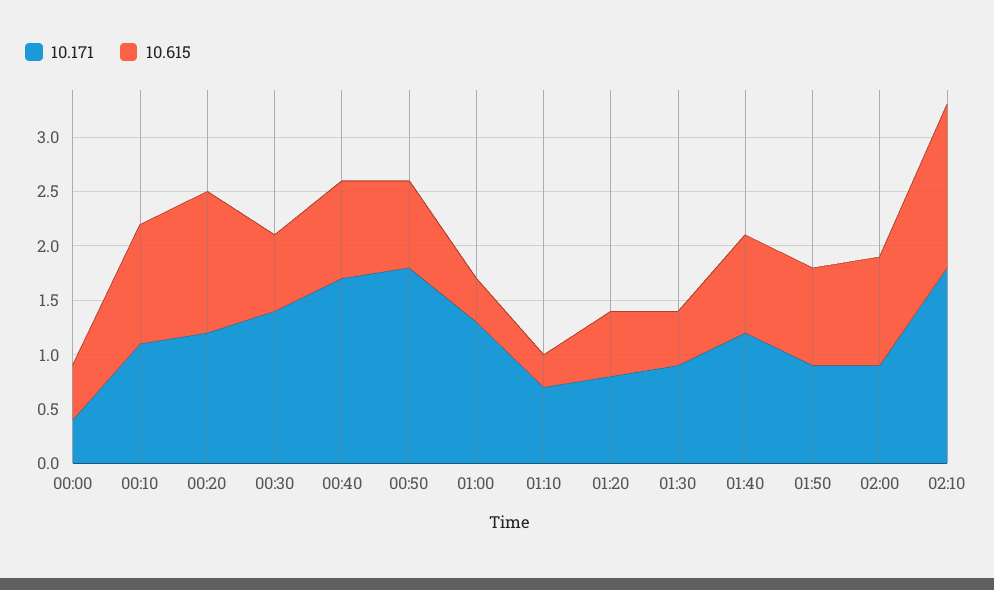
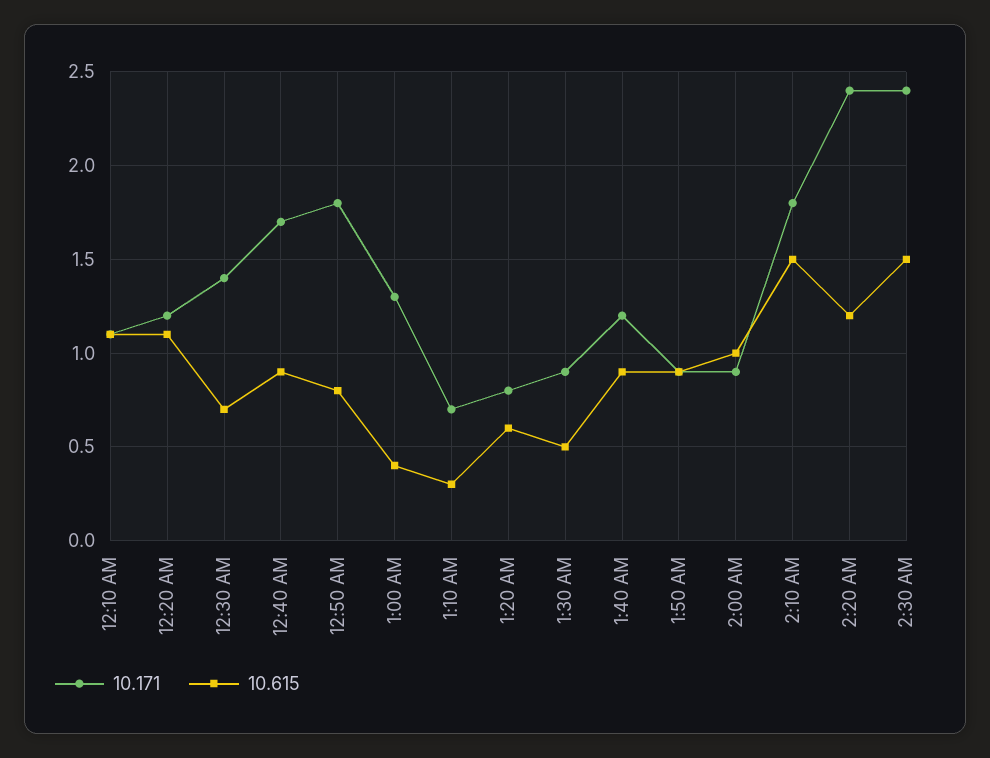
10.171, 00:00: 0.4 -> none
10.615, 00:00: 0.5 -> none
10.615, 00:20: 1.3 -> 1.1
10.171, 2:20 AM: none -> 2.4
10.615, 2:20 AM: none -> 1.2
10.171, 2:30 AM: none -> 2.4
10.615, 2:30 AM: none -> 1.5

